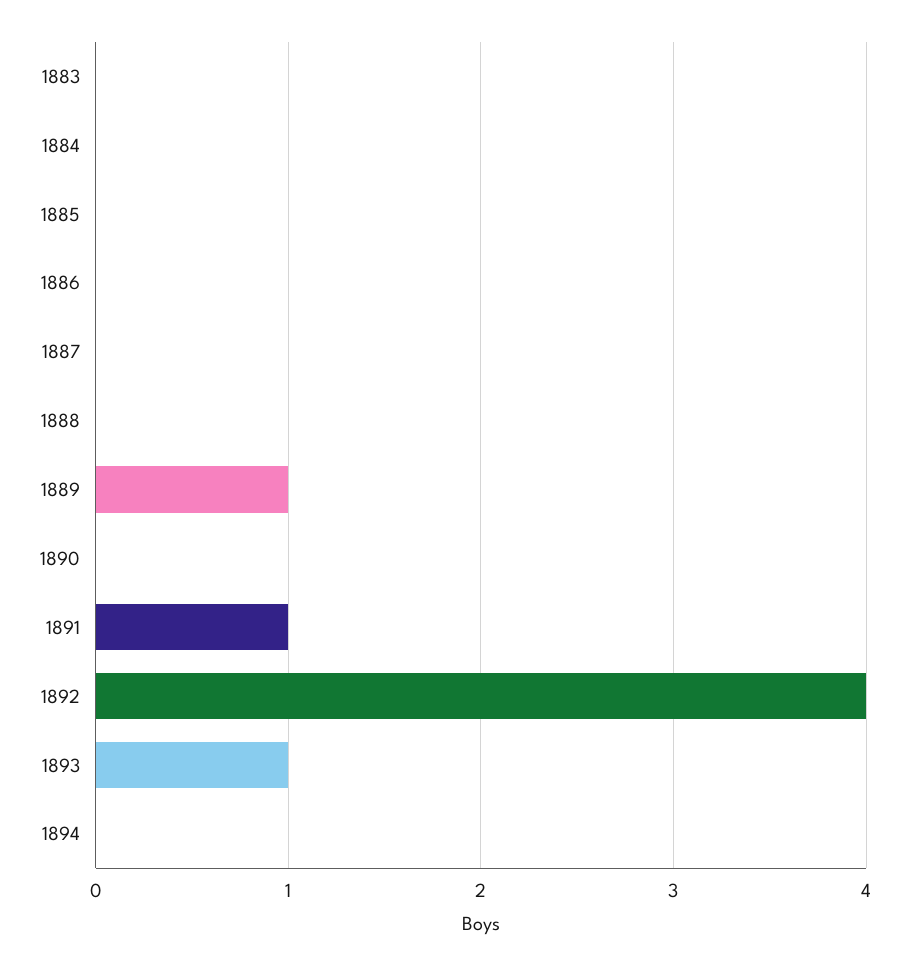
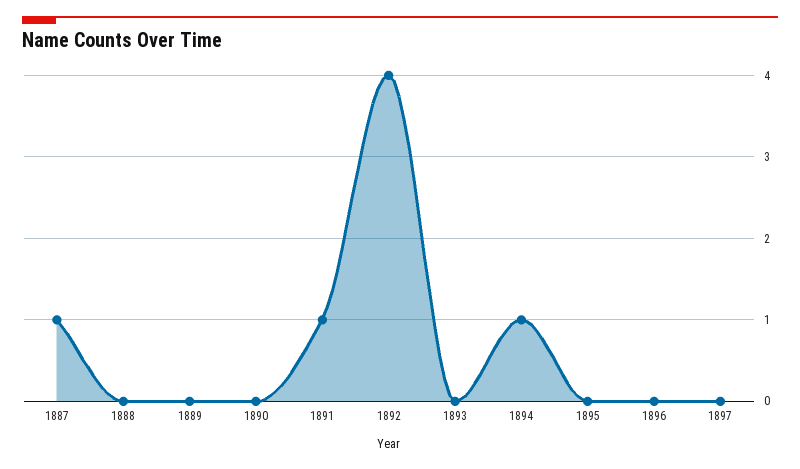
1883: 0 -> none
1884: 0 -> none
1885: 0 -> none
1886: 0 -> none
1887: 0 -> 1
1889: 1 -> 0
1893: 1 -> 0
1894: 0 -> 1
1895: none -> 0
1896: none -> 0
1897: none -> 0

